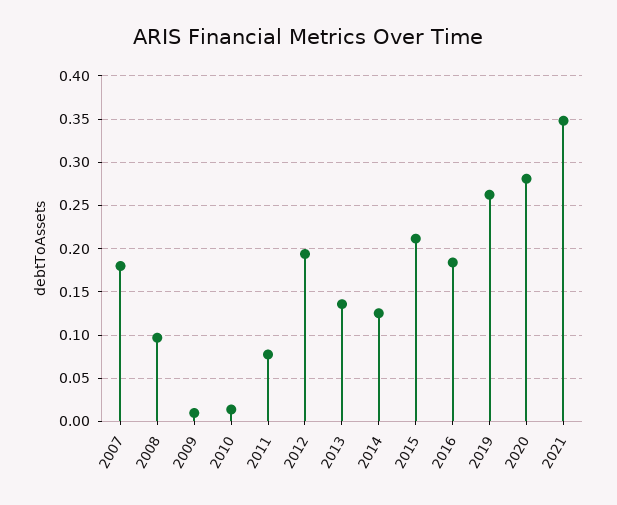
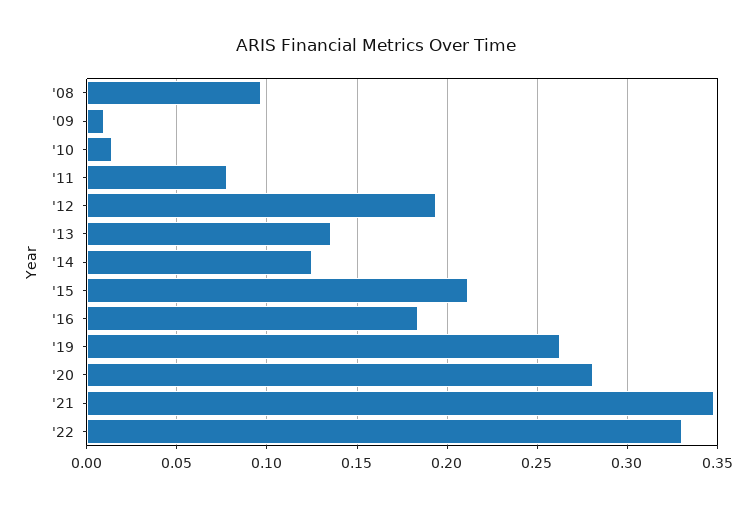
2007: 0.18 -> none
'22: none -> 0.33

